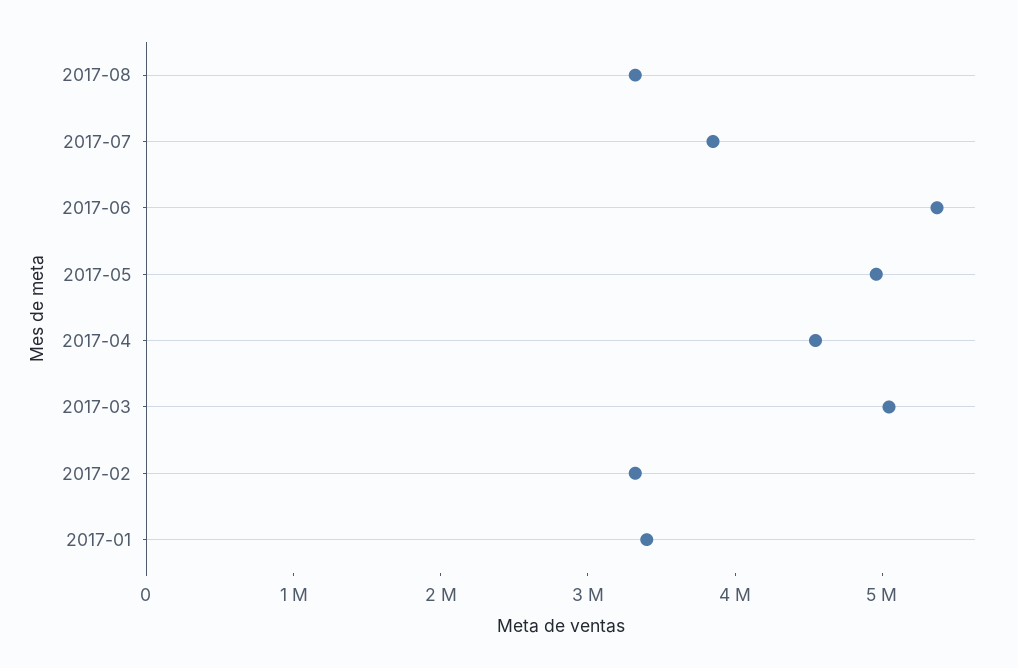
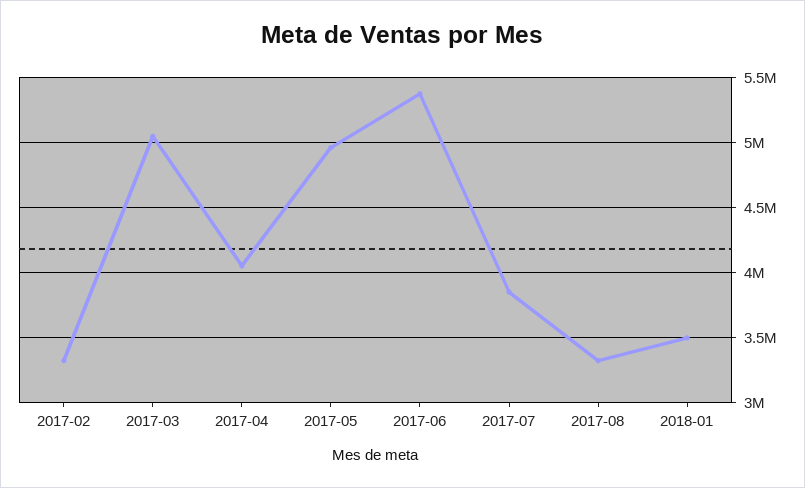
2017-04: 4600000 -> 4050000
2017-01: 3400000 -> none
2018-01: none -> 3500000

